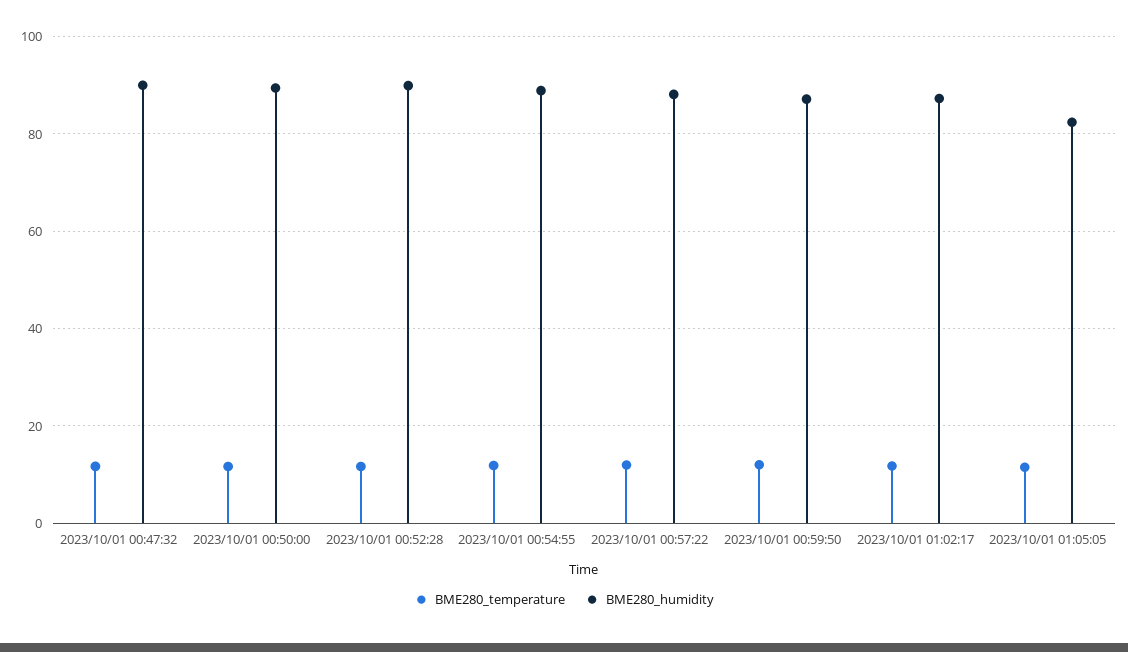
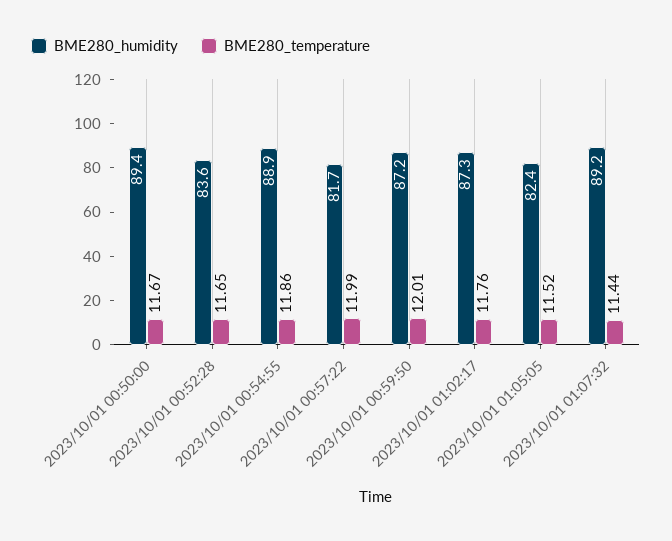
BME280_temperature, 2023/10/01 00:47:32: 12 -> none
BME280_humidity, 2023/10/01 00:47:32: 90 -> none
BME280_humidity, 2023/10/01 00:52:28: 90 -> 83.6
BME280_humidity, 2023/10/01 00:57:22: 88 -> 81.7
BME280_humidity, 2023/10/01 01:07:32: none -> 89.2
BME280_temperature, 2023/10/01 01:07:32: none -> 11.44

